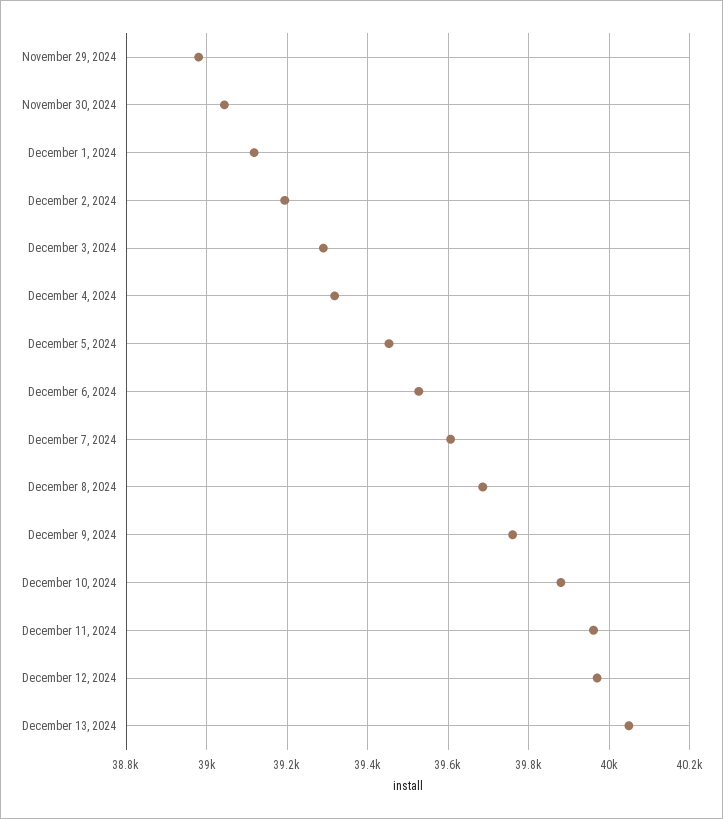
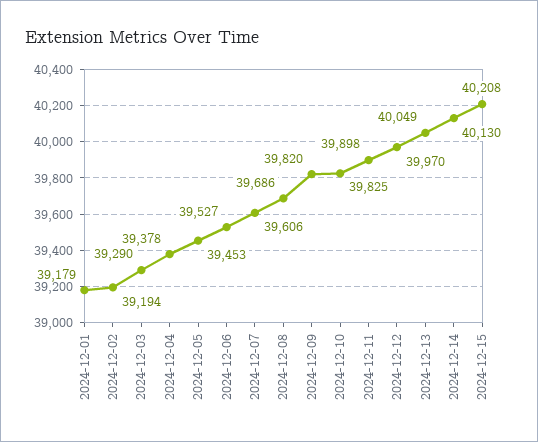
November 29, 2024: 38980 -> none
November 30, 2024: 39040 -> none
December 1, 2024: 39120 -> 39179
December 4, 2024: 39320 -> 39378
December 9, 2024: 39760 -> 39820
December 10, 2024: 39880 -> 39825
December 11, 2024: 39960 -> 39898
2024-12-14: none -> 40130
2024-12-15: none -> 40208

